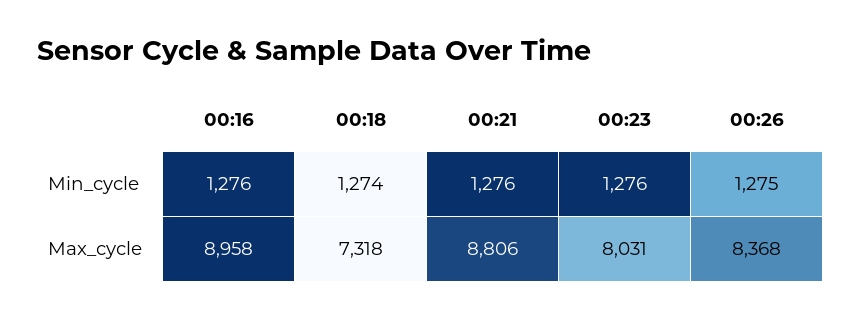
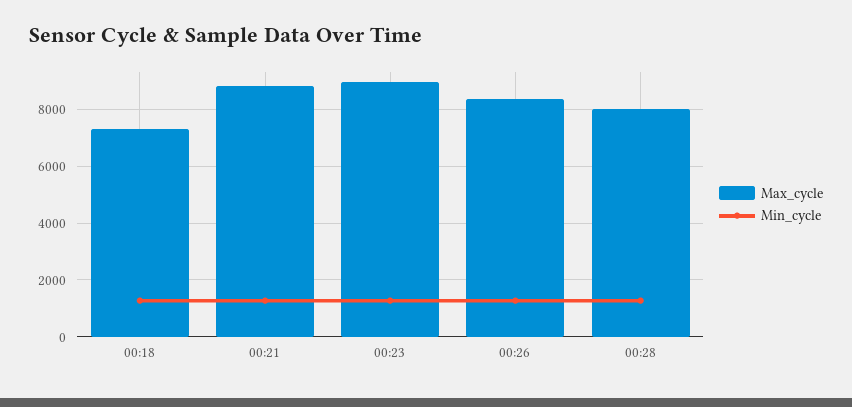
Min_cycle, 00:16: 1276 -> none
Max_cycle, 00:16: 8958 -> none
Max_cycle, 00:23: 8031 -> 9000
Max_cycle, 00:28: none -> 8000
Min_cycle, 00:28: none -> 1250

